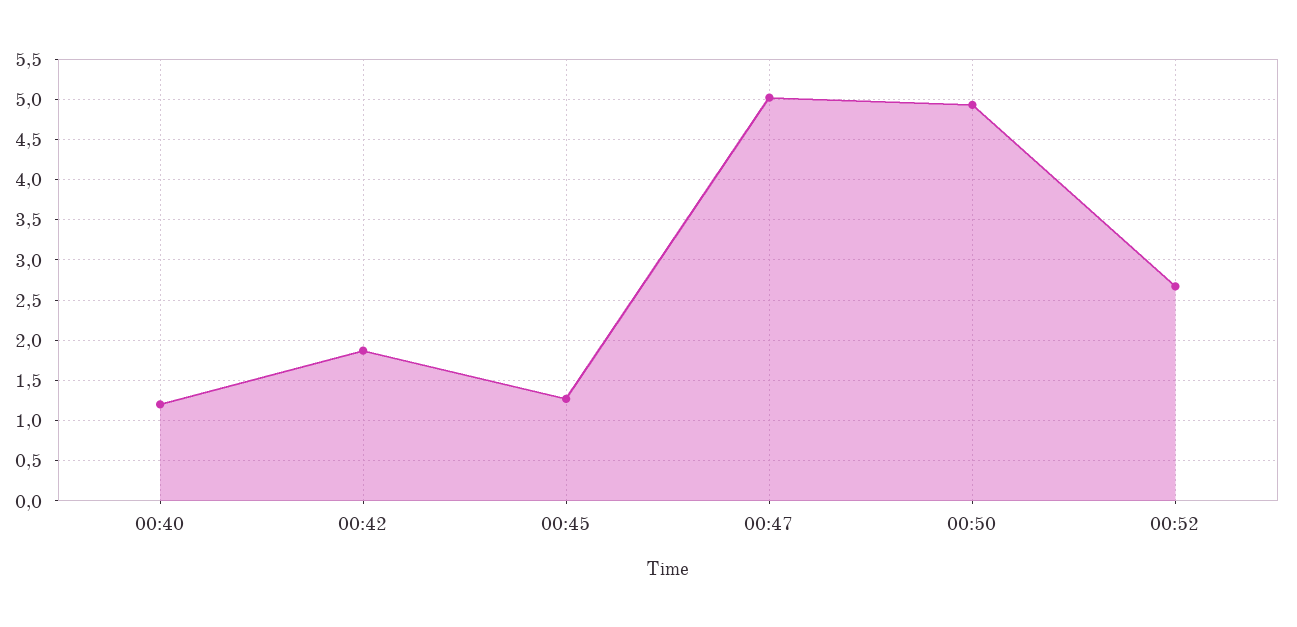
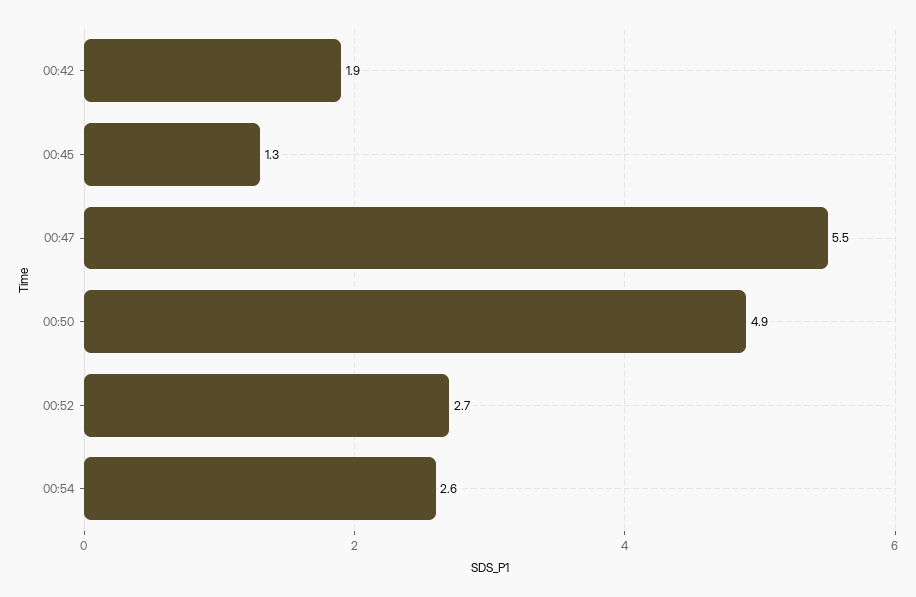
00:40: 1.2 -> none
00:47: 5 -> 5.5
00:54: none -> 2.6

